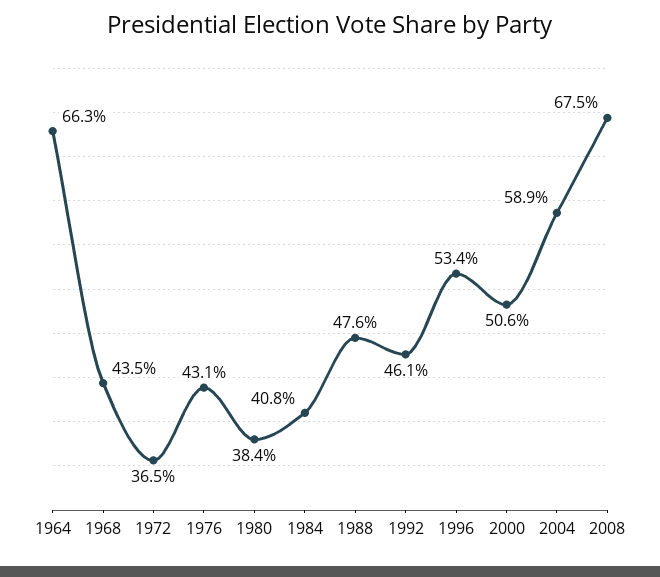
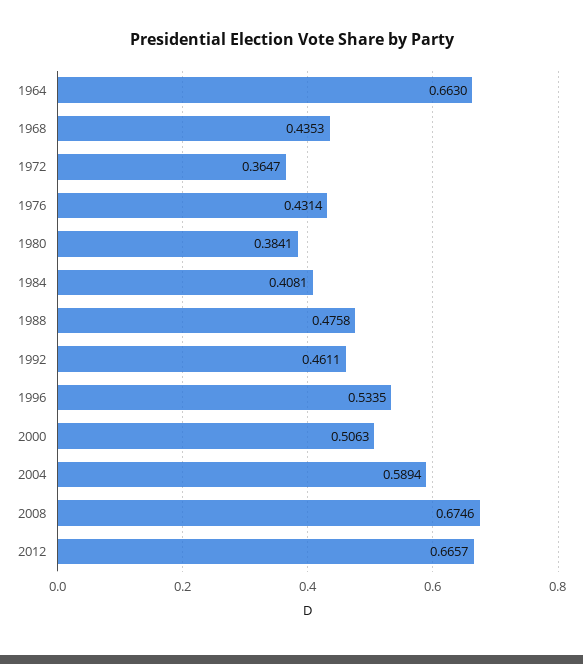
2012: none -> 0.6657

